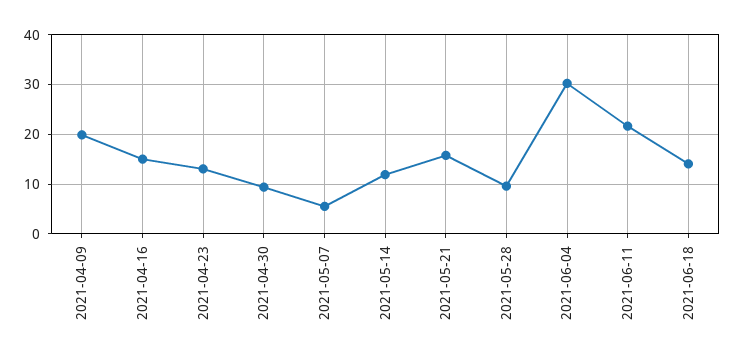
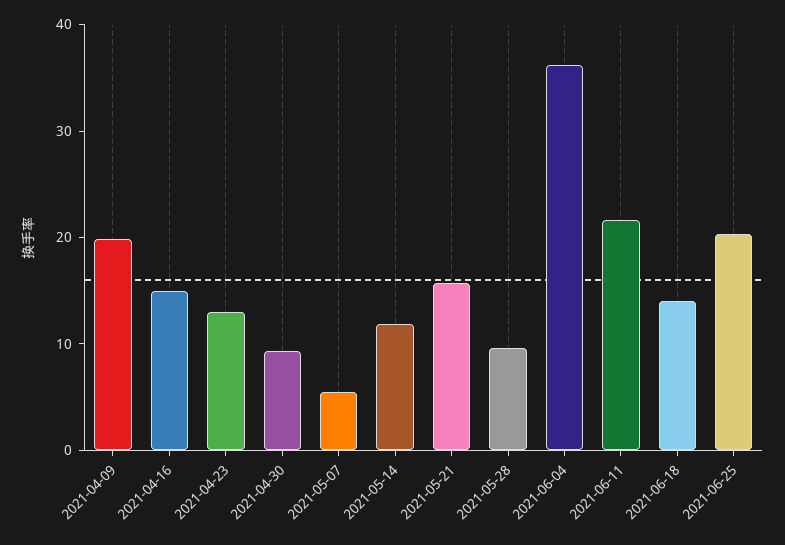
2021-06-04: 30 -> 36
2021-06-25: none -> 20

